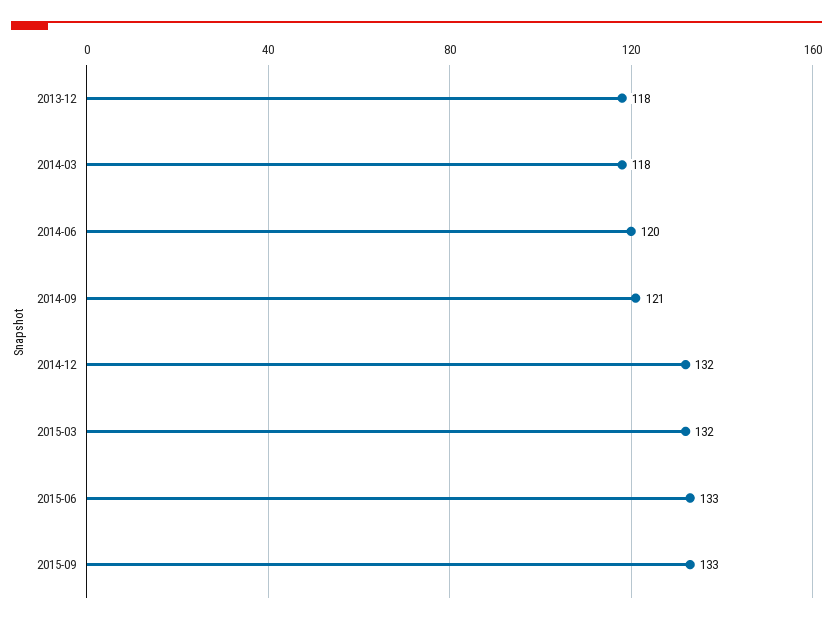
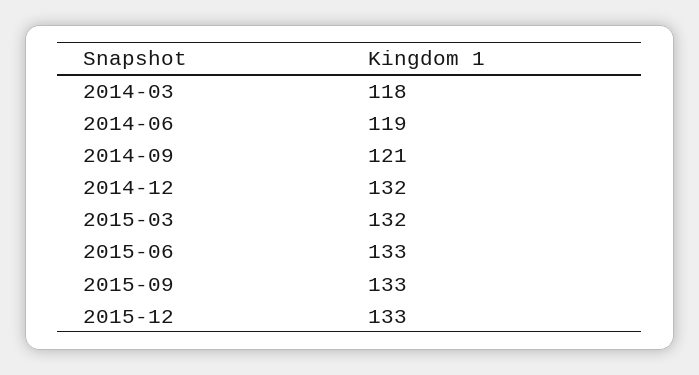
2013-12: 118 -> none
2014-06: 120 -> 119
2015-12: none -> 133

